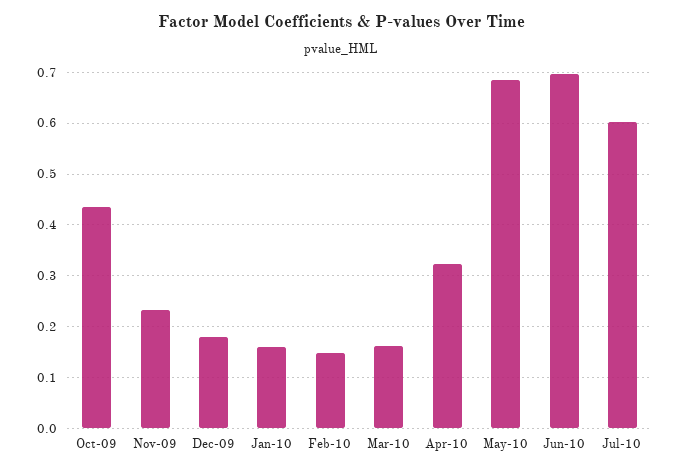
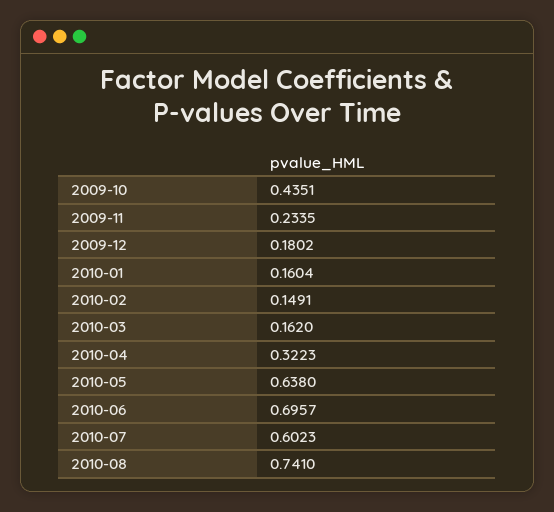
May-10: 0.68 -> 0.638
2010-08: none -> 0.741

